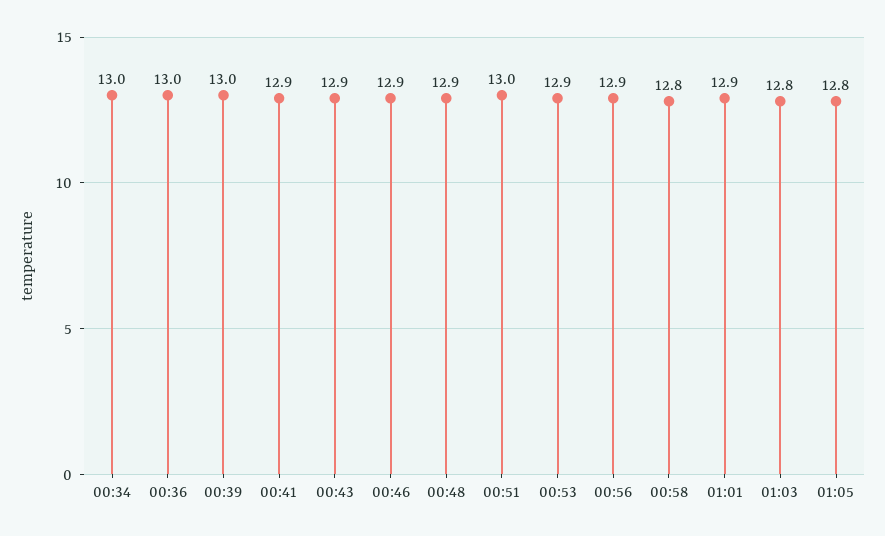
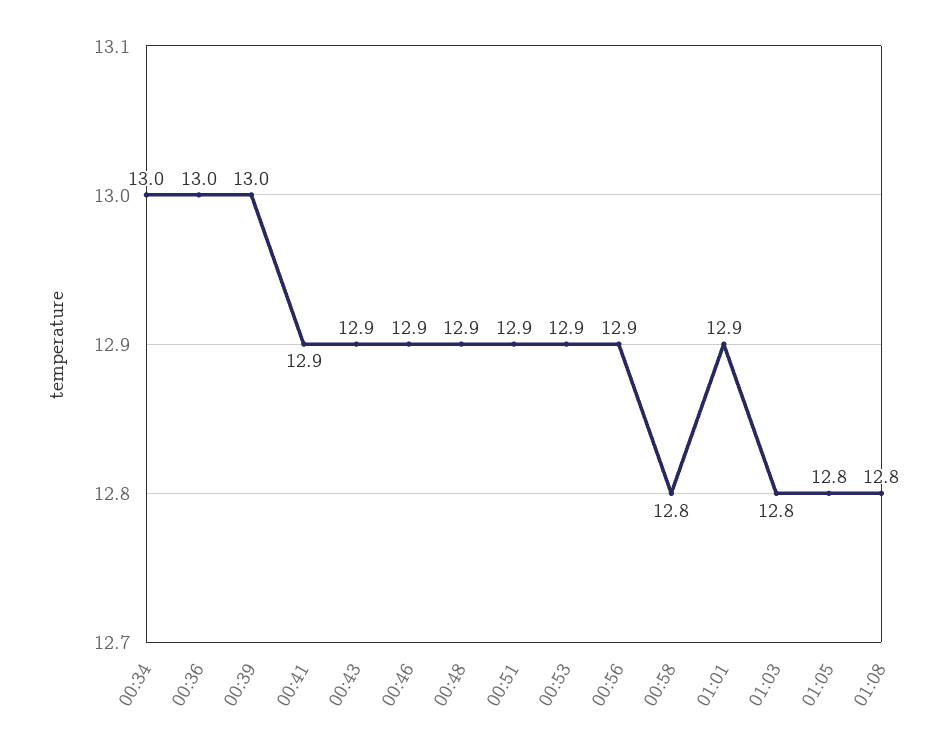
00:51: 13 -> 12.9
01:08: none -> 12.8

